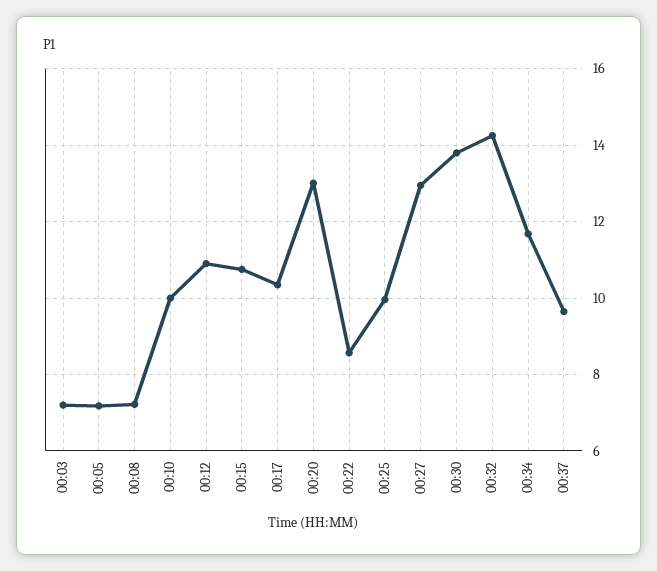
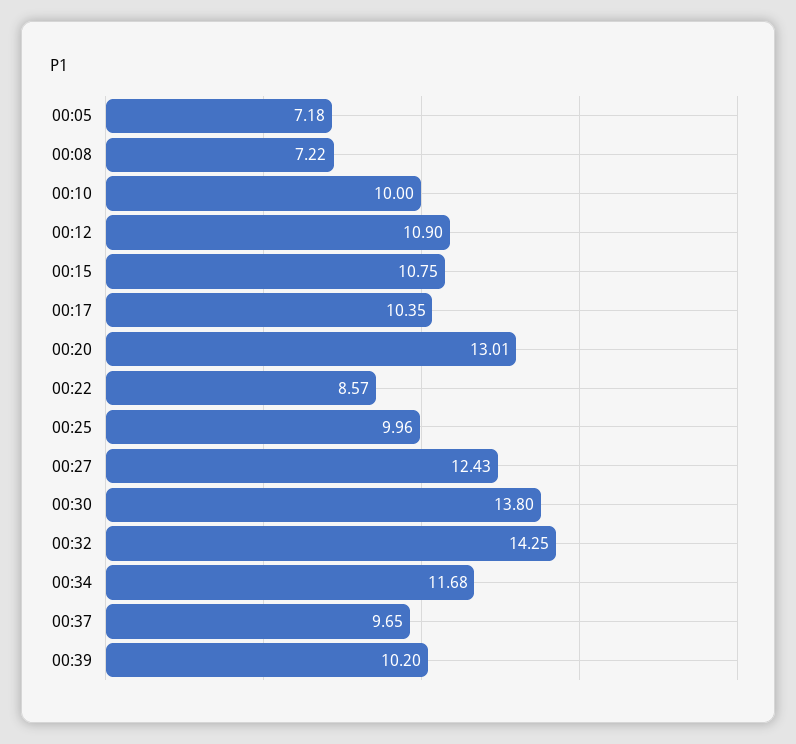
00:03: 7.2 -> none
00:27: 13 -> 12.43
00:39: none -> 10.2

